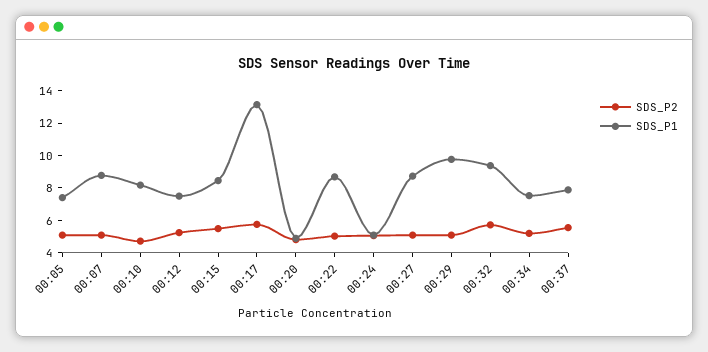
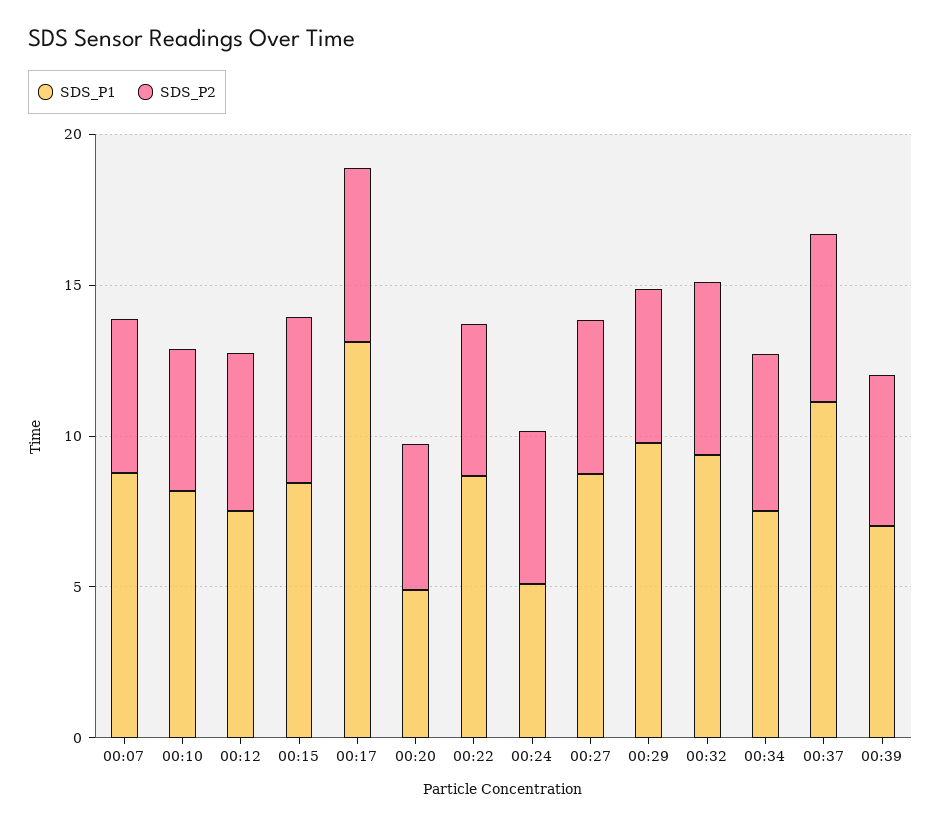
SDS_P2, 00:05: 5 -> none
SDS_P1, 00:05: 7.5 -> none
SDS_P1, 00:37: 8 -> 11
SDS_P1, 00:39: none -> 7
SDS_P2, 00:39: none -> 5

